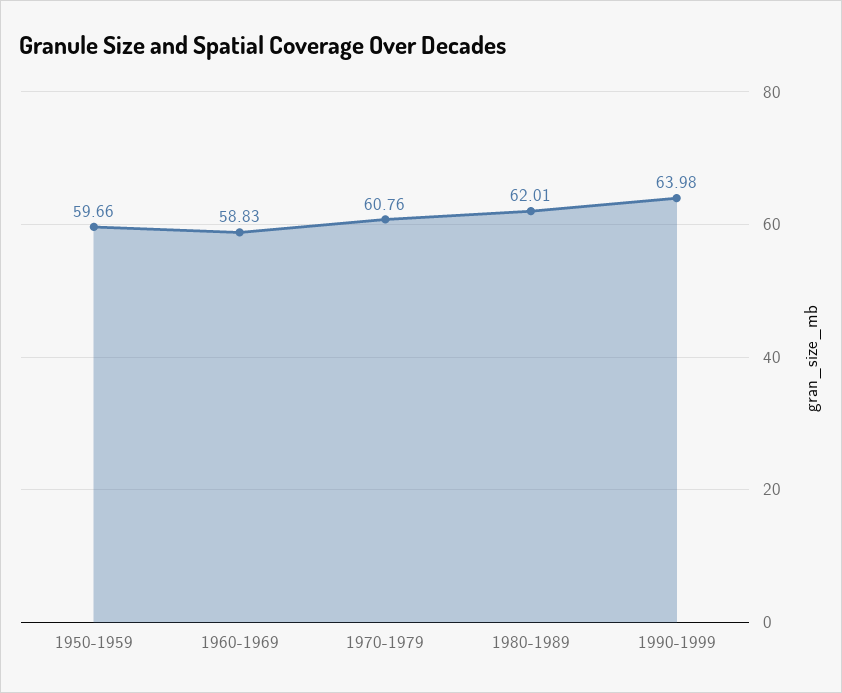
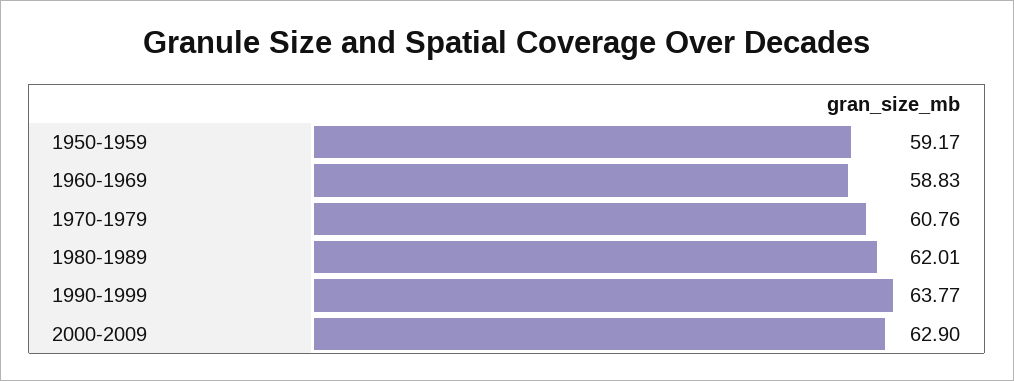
1950-1959: 59.66 -> 59.17
1990-1999: 63.98 -> 63.77
2000-2009: none -> 62.9

